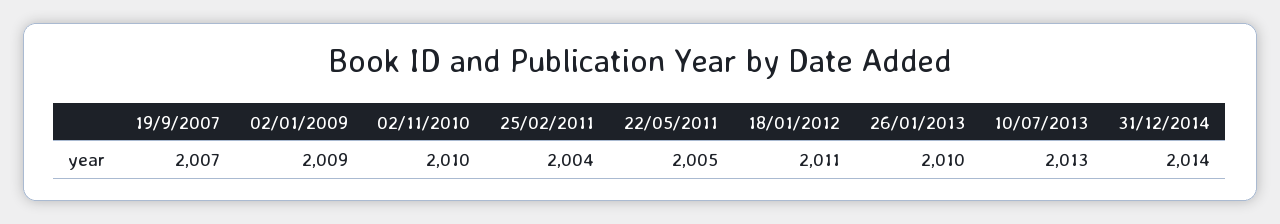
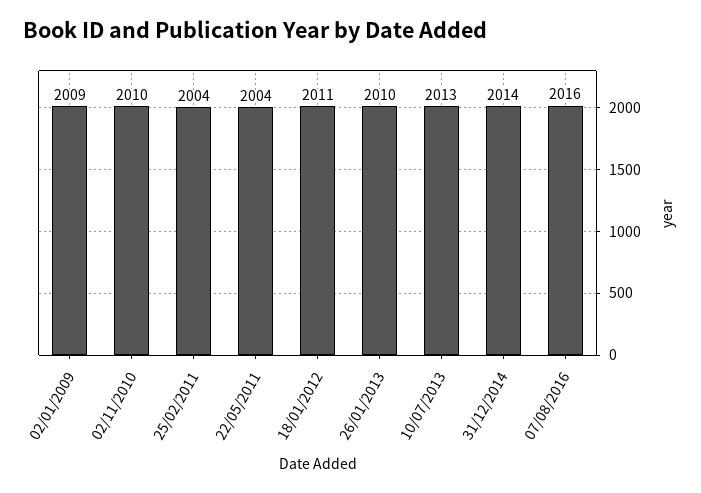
19/9/2007: 2007 -> none
22/05/2011: 2005 -> 2004
07/08/2016: none -> 2016

